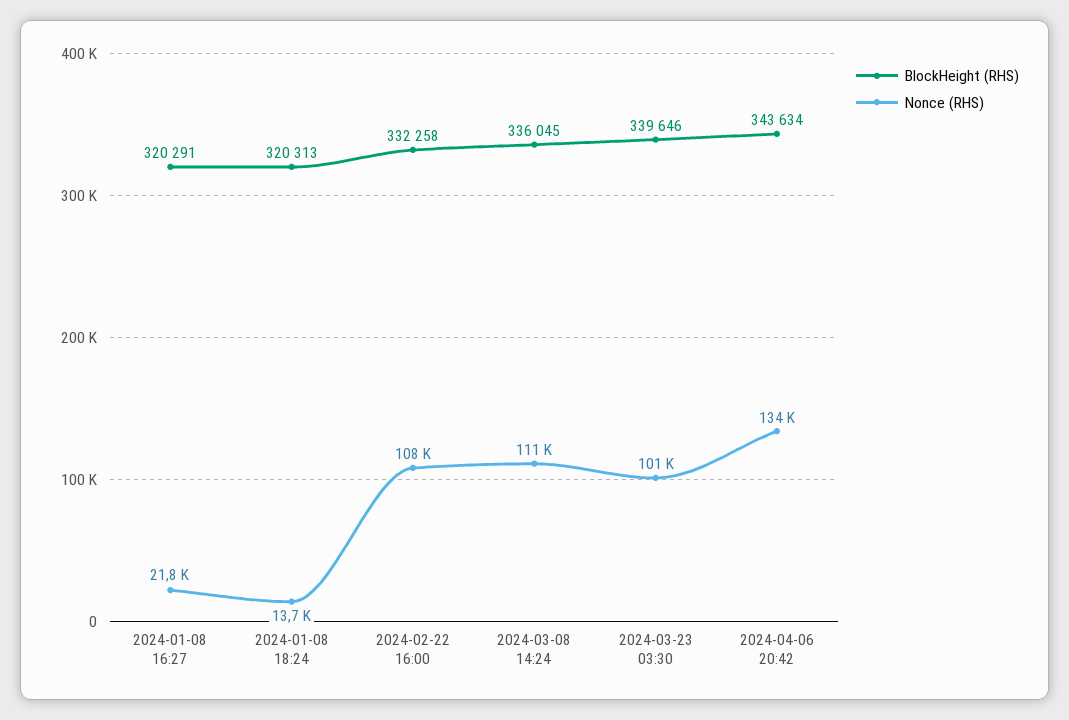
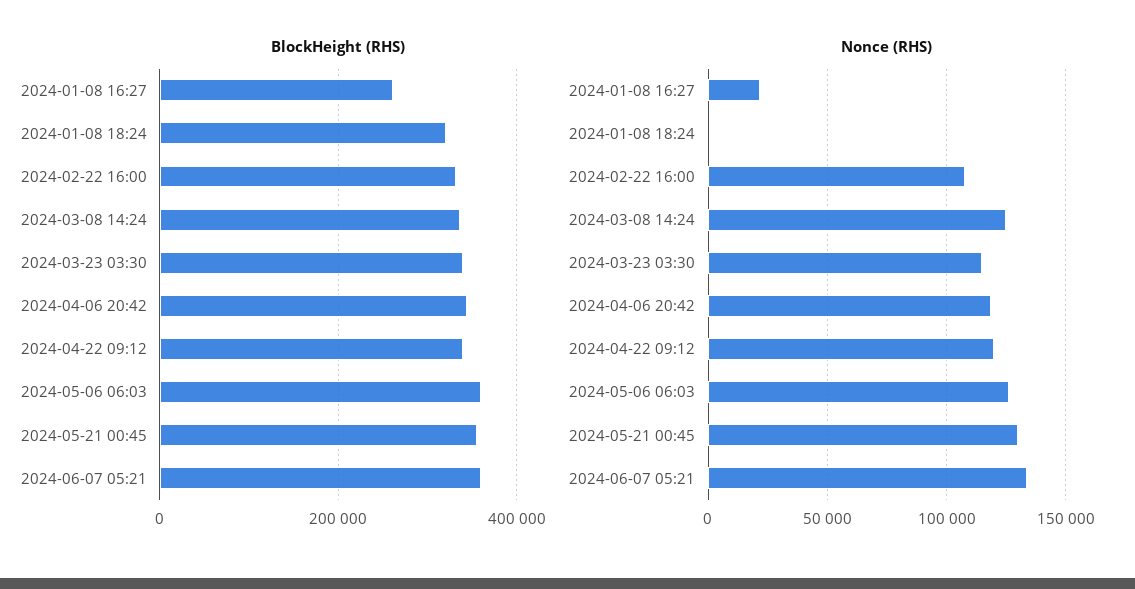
BlockHeight (RHS), 2024-01-08 16:27: 320291 -> 260000
Nonce (RHS), 2024-01-08 18:24: 13700 -> 0
Nonce (RHS), 2024-03-08 14:24: 111000 -> 125000
Nonce (RHS), 2024-03-23 03:30: 101000 -> 115000
Nonce (RHS), 2024-04-06 20:42: 134000 -> 120000
BlockHeight (RHS), 2024-04-22 09:12: none -> 340000
BlockHeight (RHS), 2024-05-06 06:03: none -> 360000
BlockHeight (RHS), 2024-05-21 00:45: none -> 360000
BlockHeight (RHS), 2024-06-07 05:21: none -> 360000
Nonce (RHS), 2024-04-22 09:12: none -> 120000
Nonce (RHS), 2024-05-06 06:03: none -> 125000
Nonce (RHS), 2024-05-21 00:45: none -> 130000
Nonce (RHS), 2024-06-07 05:21: none -> 135000

